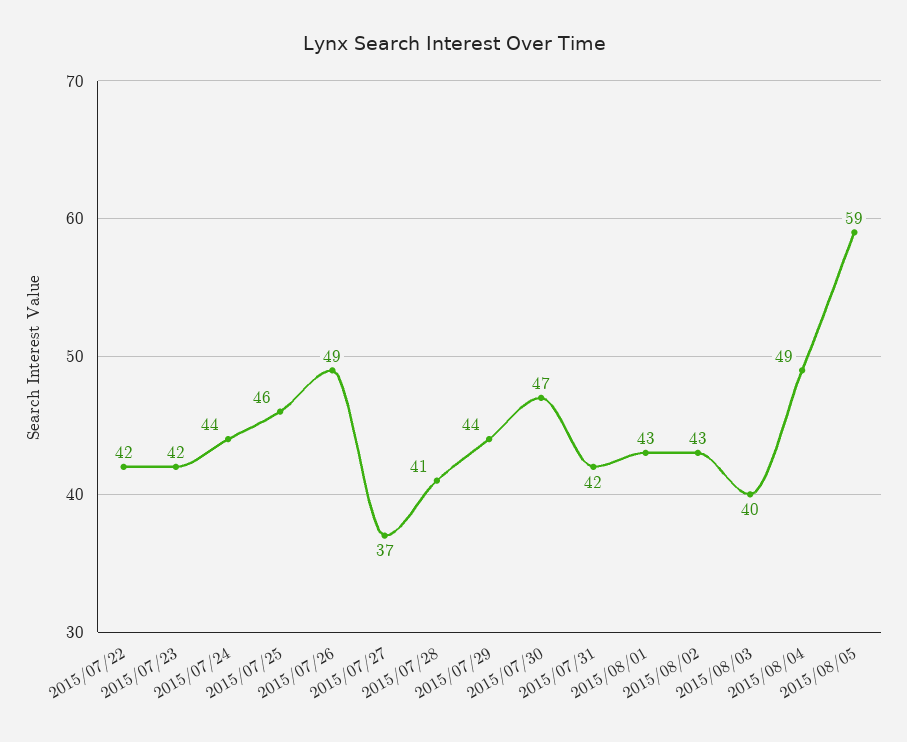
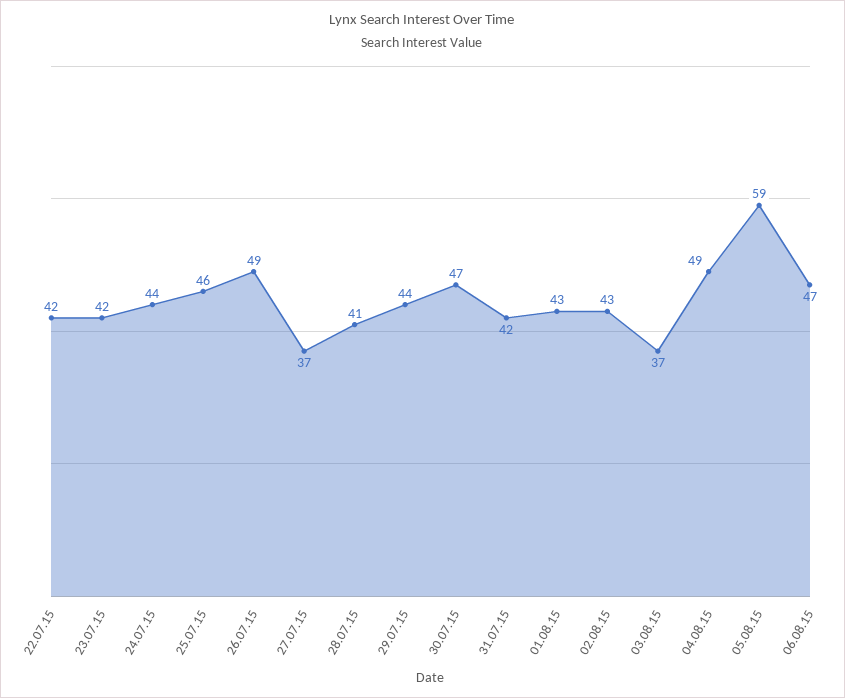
2015/08/03: 40 -> 37
06.08.15: none -> 47

